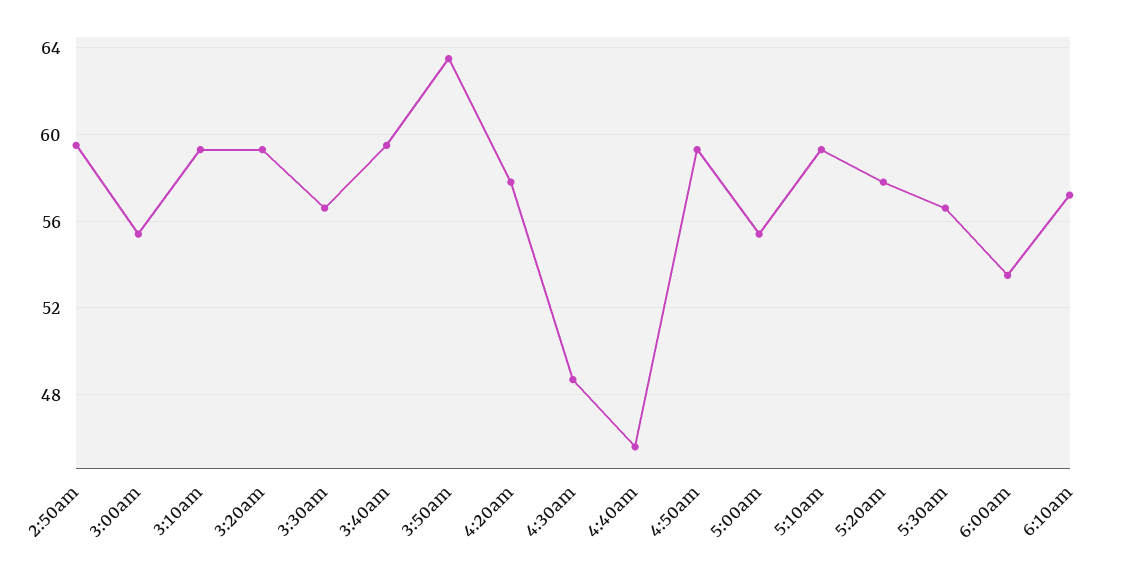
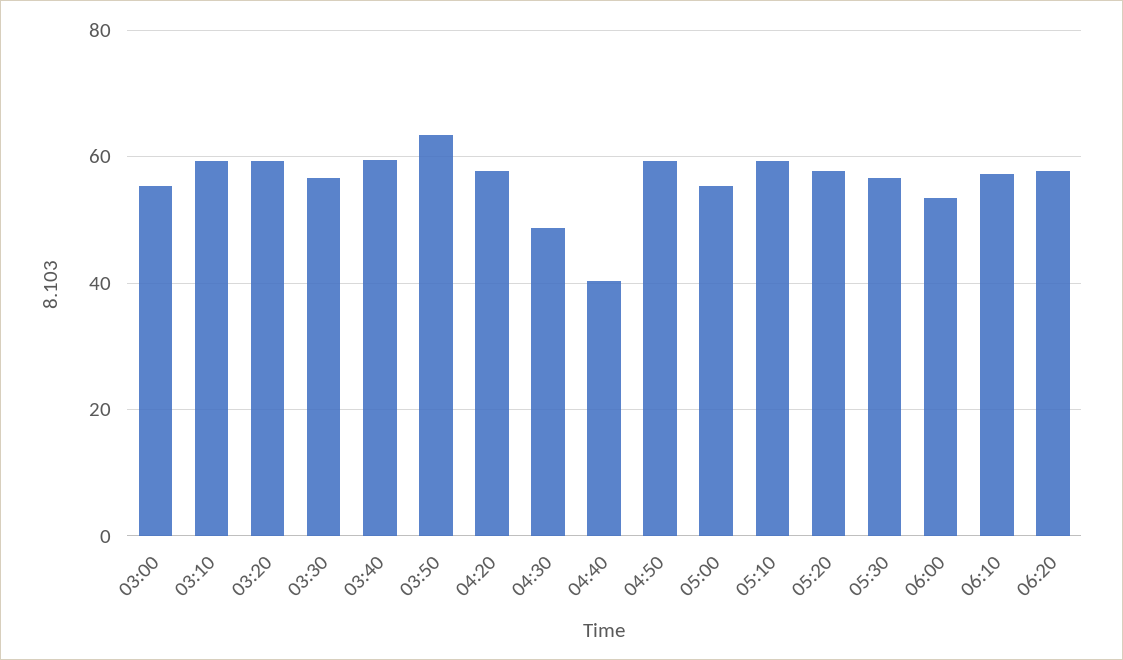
2:50am: 59.5 -> none
4:40am: 45.5 -> 40
06:20: none -> 58

